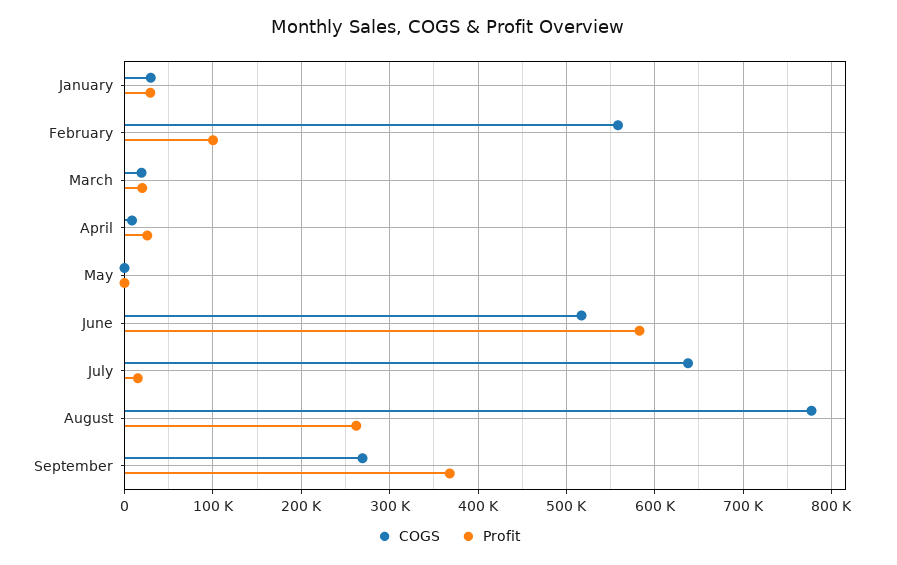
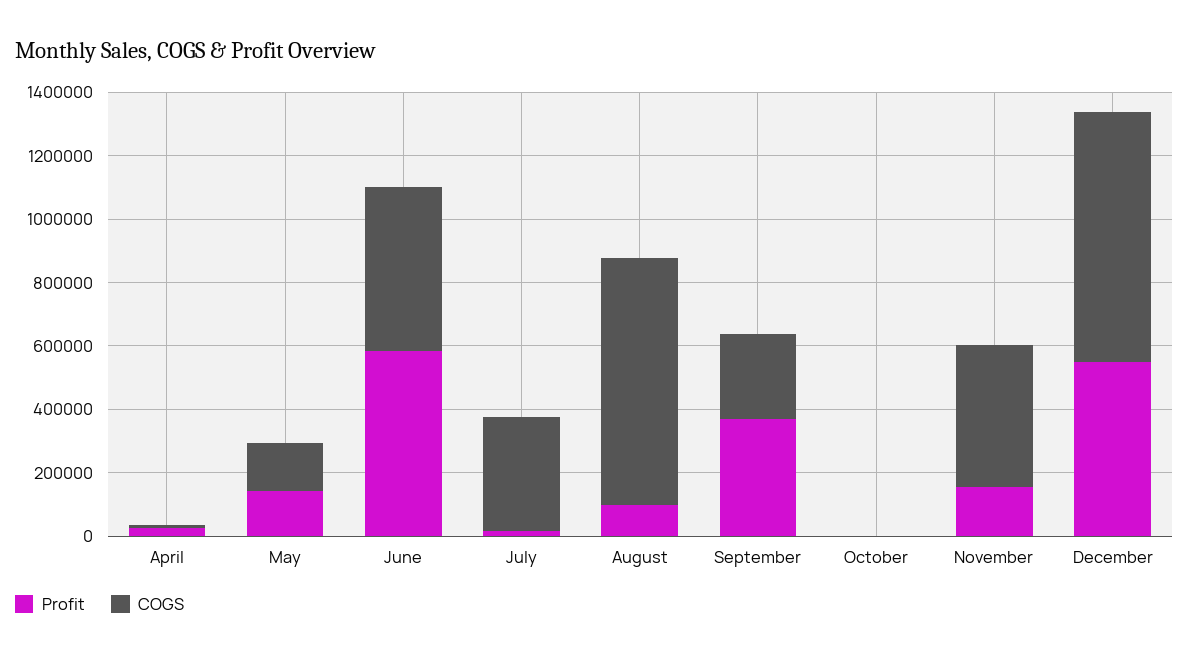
COGS, January: 30000 -> none
Profit, January: 30000 -> none
COGS, February: 560000 -> none
Profit, February: 100000 -> none
COGS, March: 20000 -> none
Profit, March: 20000 -> none
COGS, May: 0 -> 150000
Profit, May: 0 -> 150000
COGS, July: 640000 -> 350000
Profit, August: 260000 -> 100000
Profit, October: none -> 0
COGS, October: none -> 0
Profit, November: none -> 150000
COGS, November: none -> 450000
Profit, December: none -> 550000
COGS, December: none -> 800000

